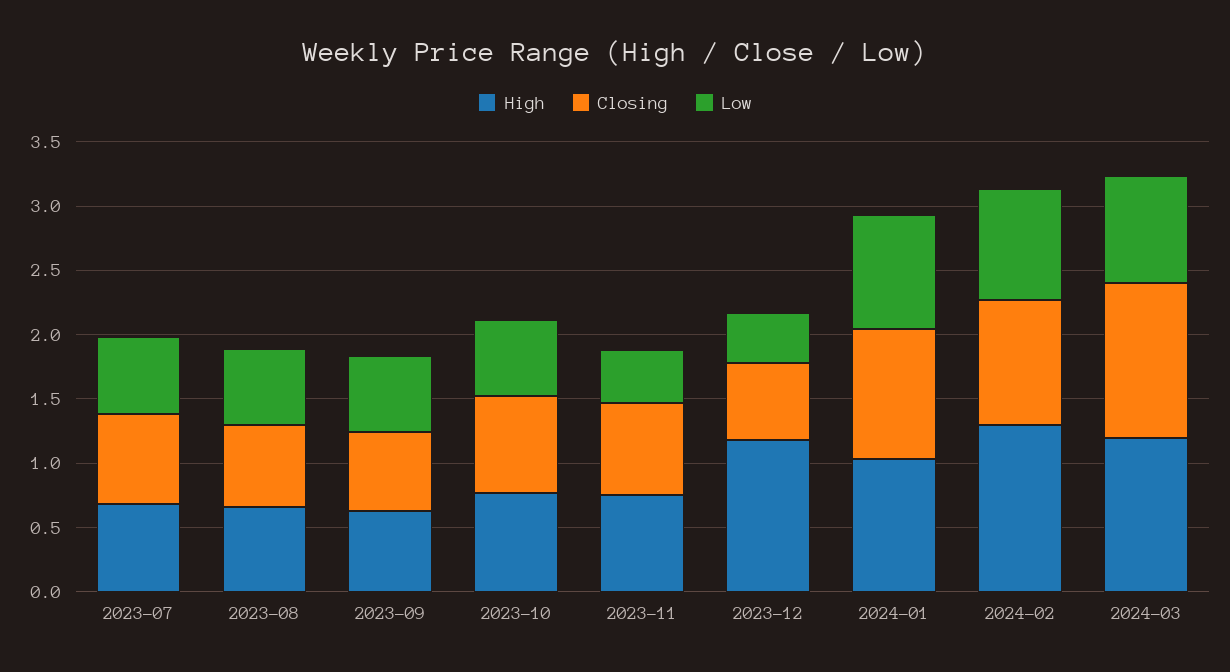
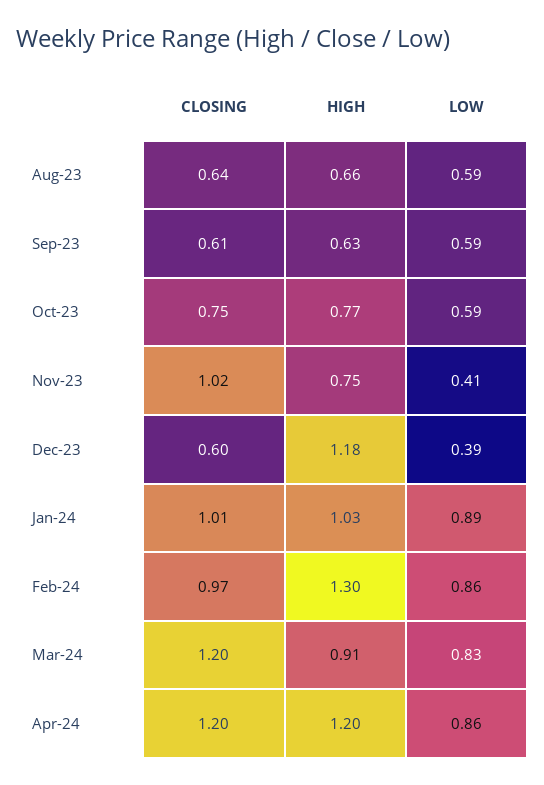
High, 2023-07: 0.7 -> none
Closing, 2023-07: 0.7 -> none
Low, 2023-07: 0.6 -> none
Closing, 2023-11: 0.7 -> 1.02
High, 2024-03: 1.2 -> 0.91
Closing, Apr-24: none -> 1.2
High, Apr-24: none -> 1.2
Low, Apr-24: none -> 0.86

